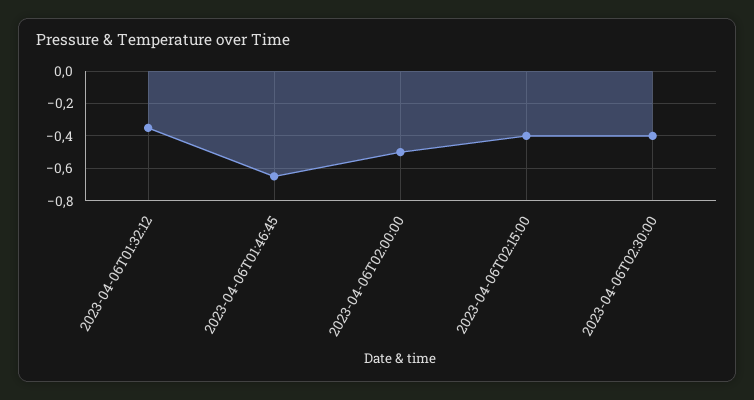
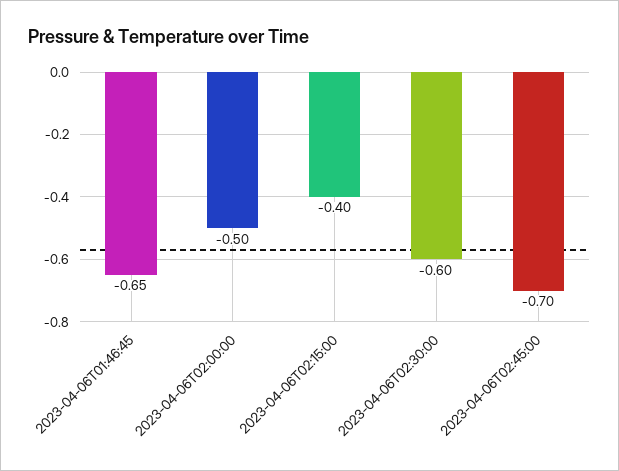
2023-04-06T01:32:12: -0.35 -> none
2023-04-06T02:30:00: -0.4 -> -0.6
2023-04-06T02:45:00: none -> -0.7

